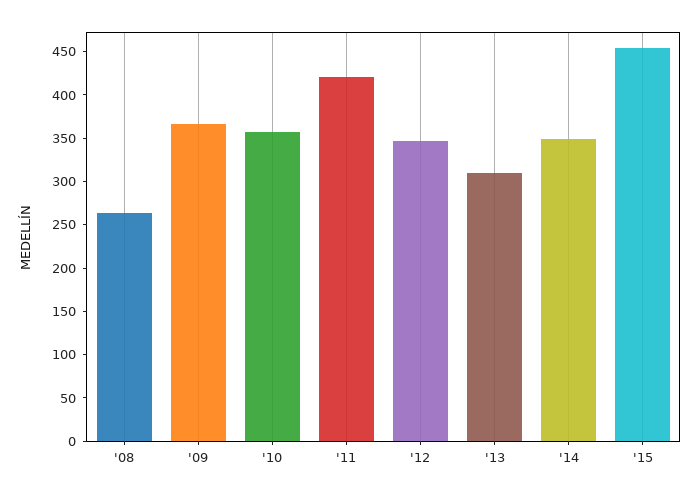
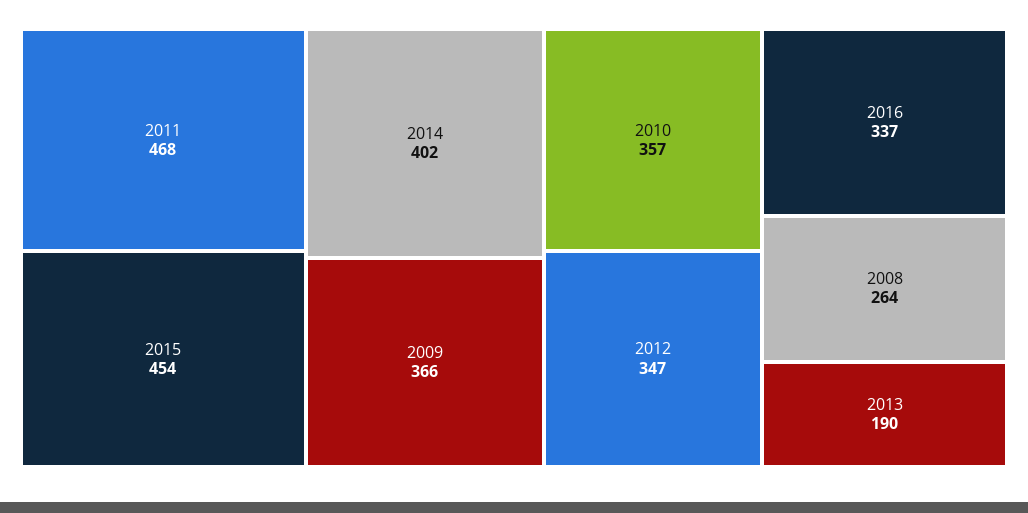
'11: 420 -> 468
'13: 310 -> 190
'14: 350 -> 402
2016: none -> 337

